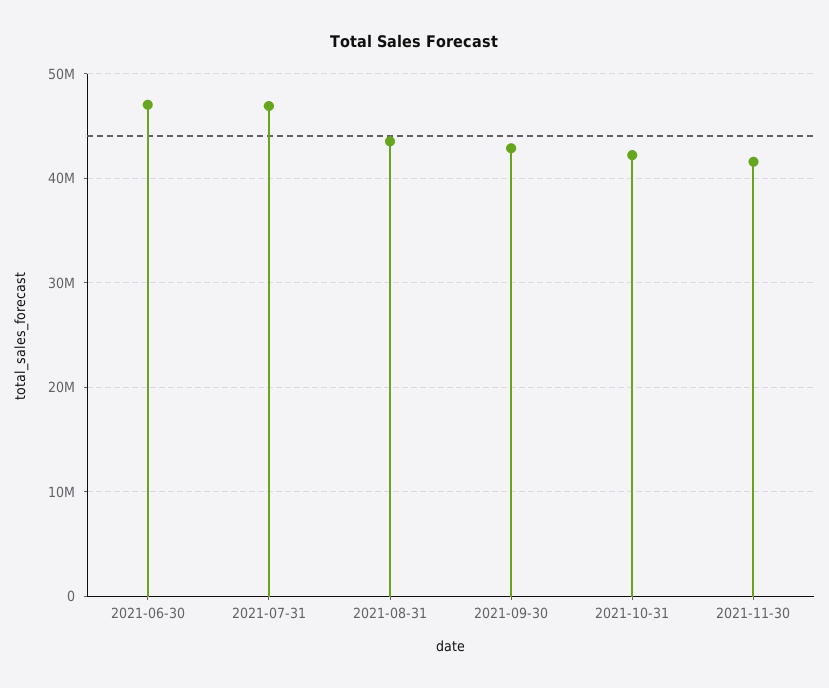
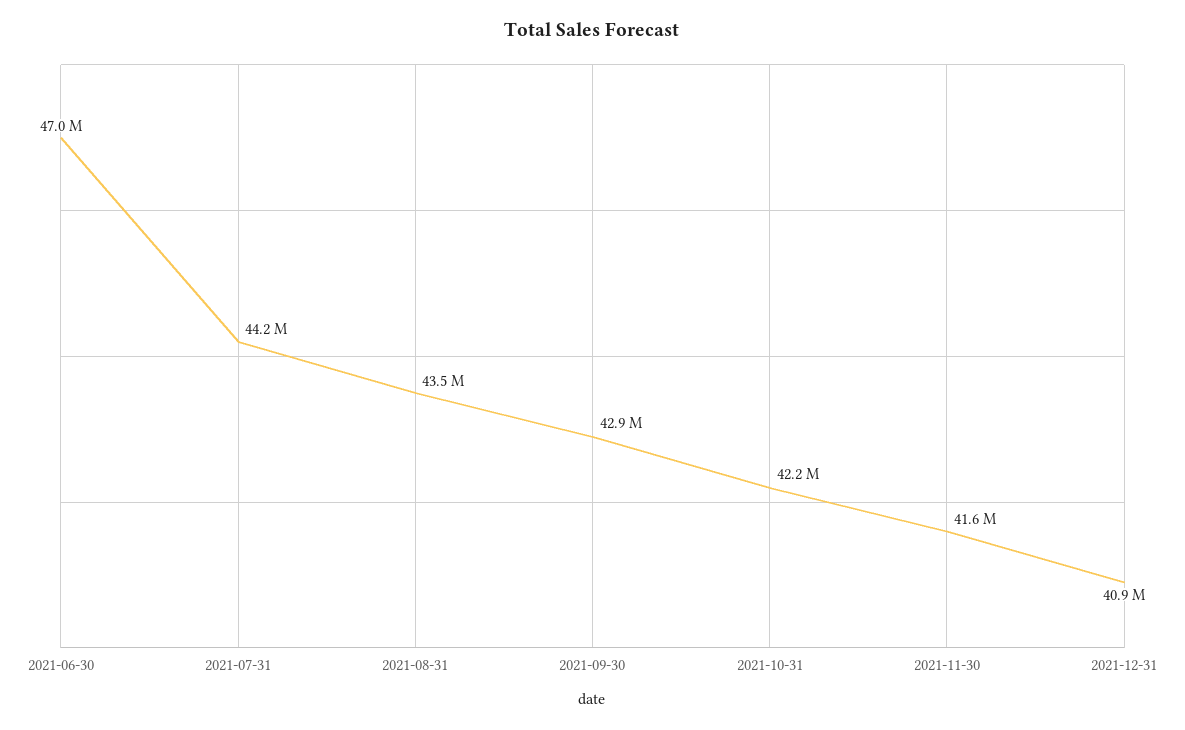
2021-07-31: 47000000 -> 44200000
2021-12-31: none -> 40900000

